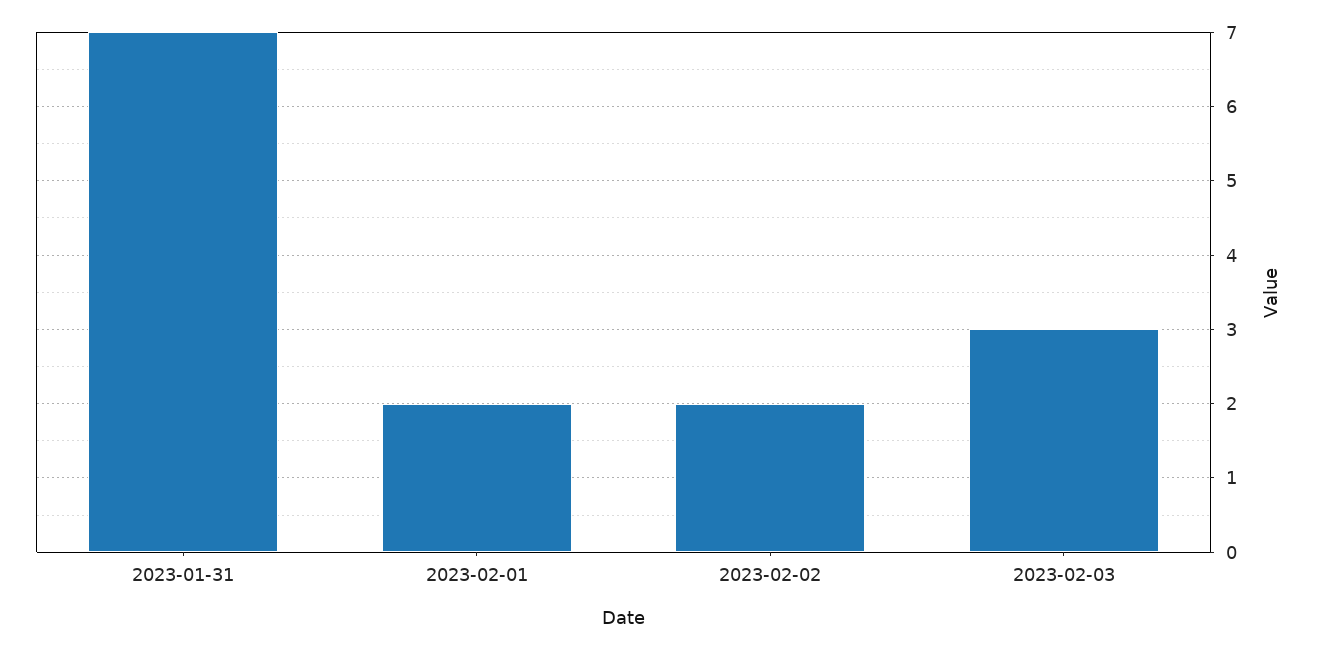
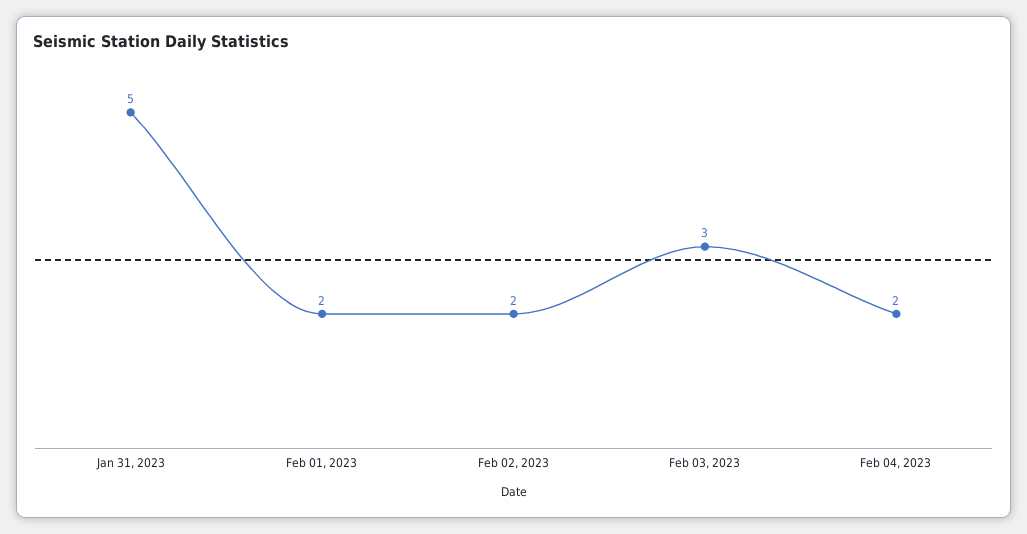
2023-01-31: 7 -> 5
Feb 04, 2023: none -> 2

